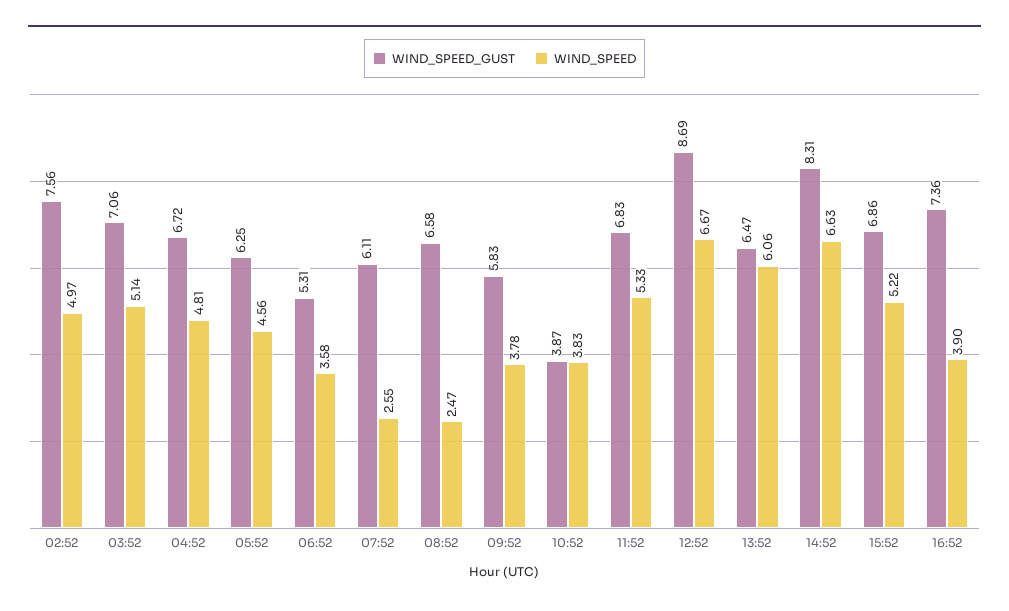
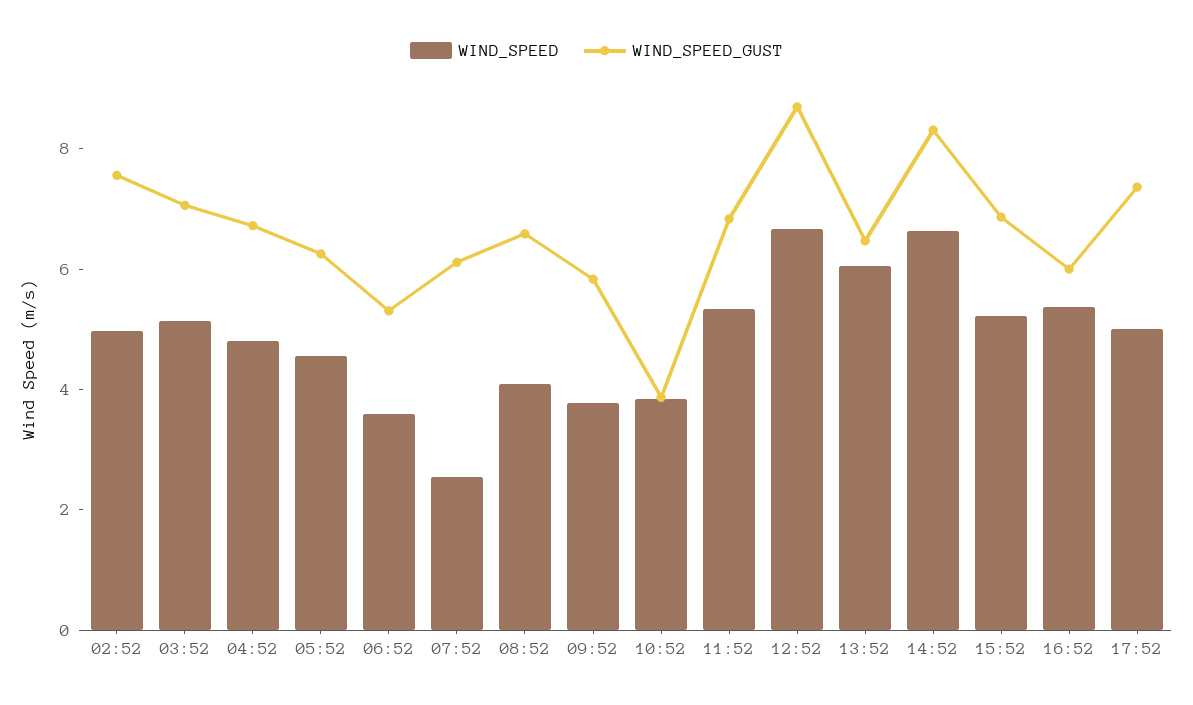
WIND_SPEED, 08:52: 2.47 -> 4
WIND_SPEED_GUST, 16:52: 7.36 -> 6
WIND_SPEED, 16:52: 3.9 -> 5.5
WIND_SPEED, 17:52: none -> 5
WIND_SPEED_GUST, 17:52: none -> 7.5

